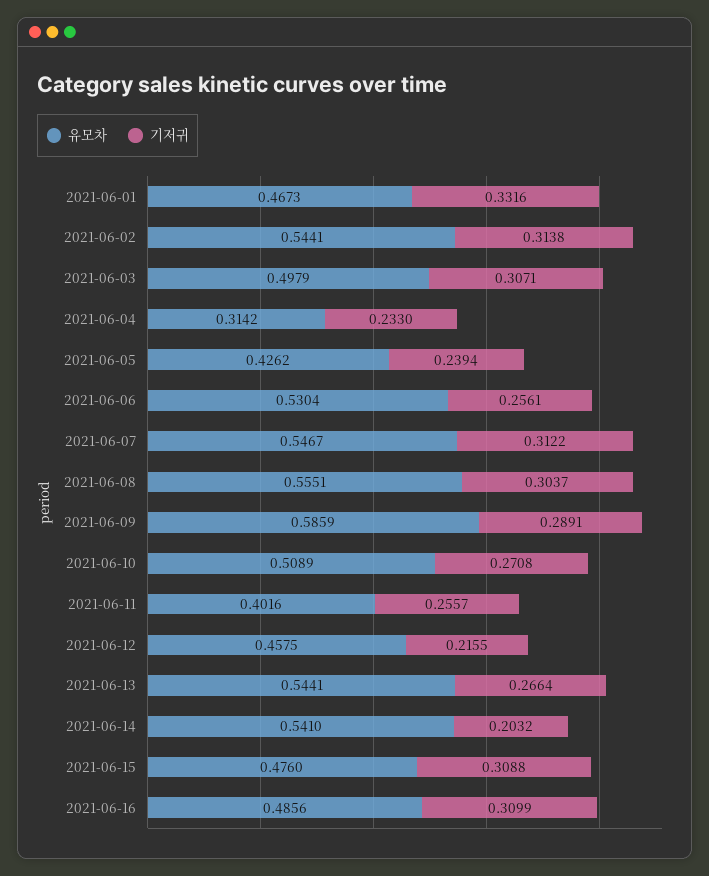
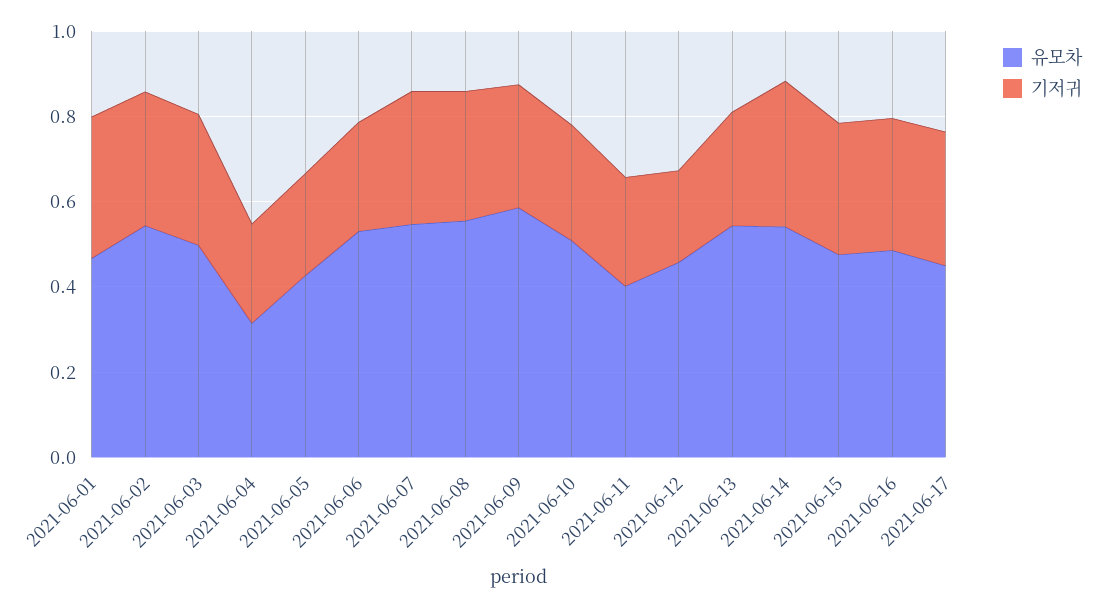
기저귀, 2021-06-14: 0.2032 -> 0.35
유모차, 2021-06-17: none -> 0.45
기저귀, 2021-06-17: none -> 0.3

